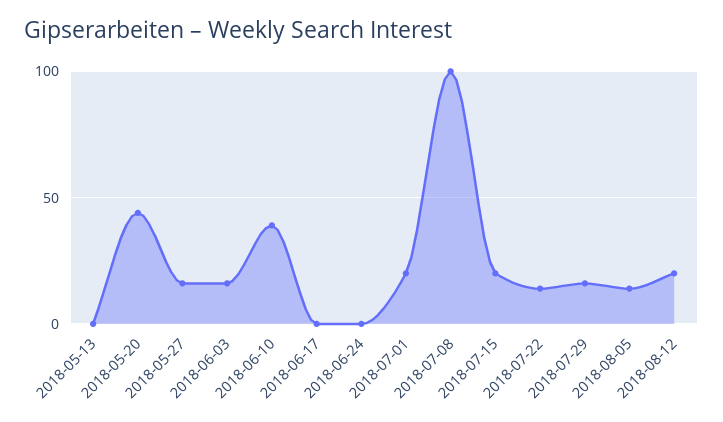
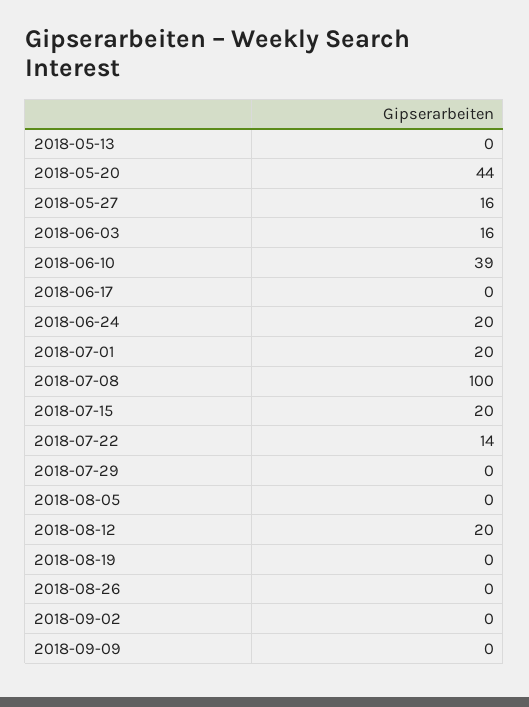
2018-06-24: 0 -> 20
2018-07-29: 15 -> 0
2018-08-05: 15 -> 0
2018-08-19: none -> 0
2018-08-26: none -> 0
2018-09-02: none -> 0
2018-09-09: none -> 0

